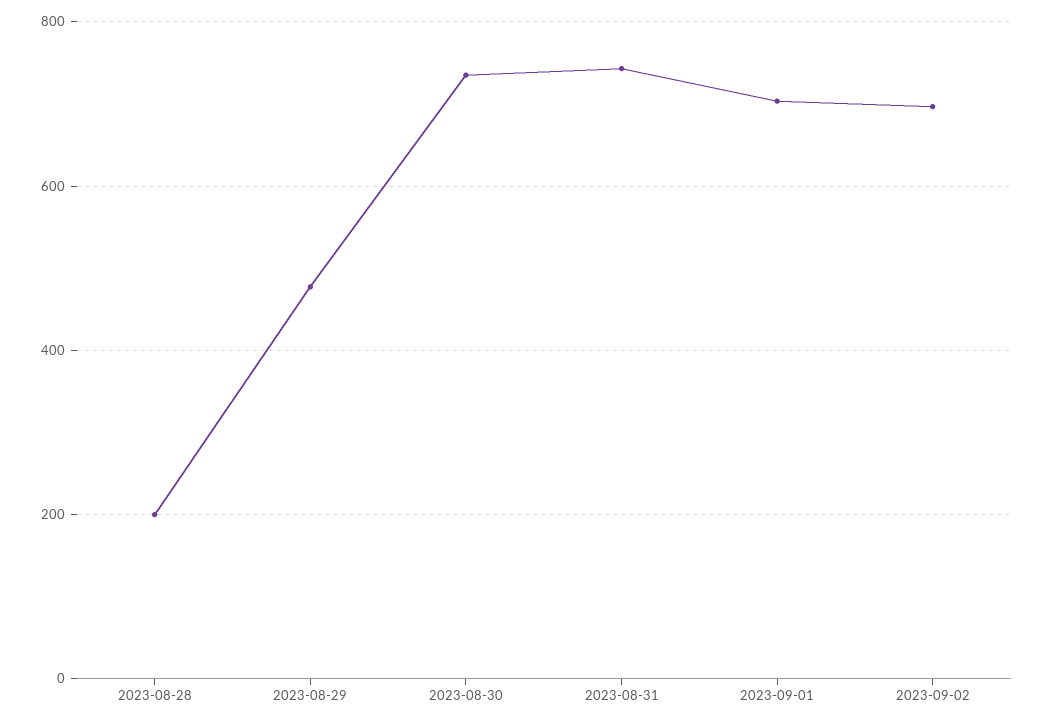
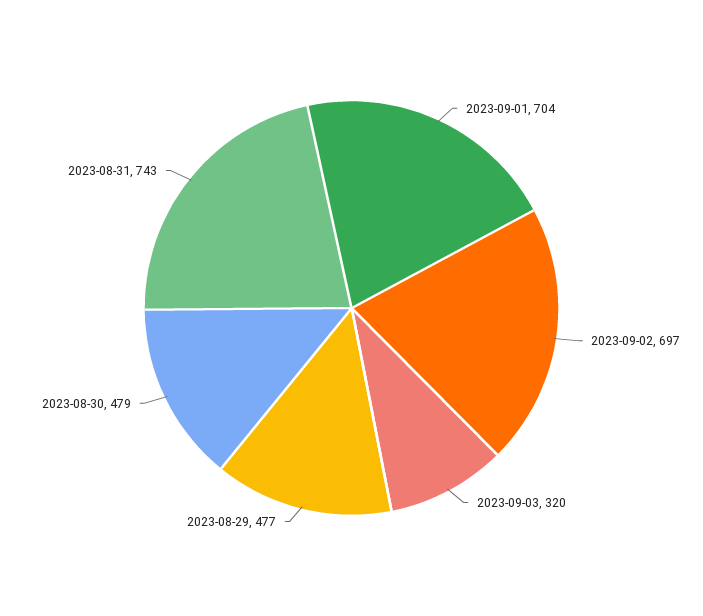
2023-08-28: 200 -> none
2023-08-30: 740 -> 479
2023-09-03: none -> 320

